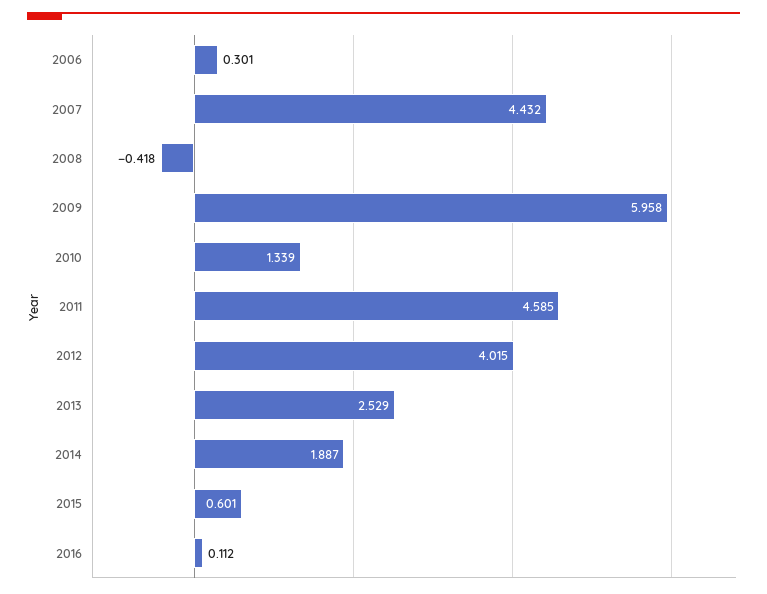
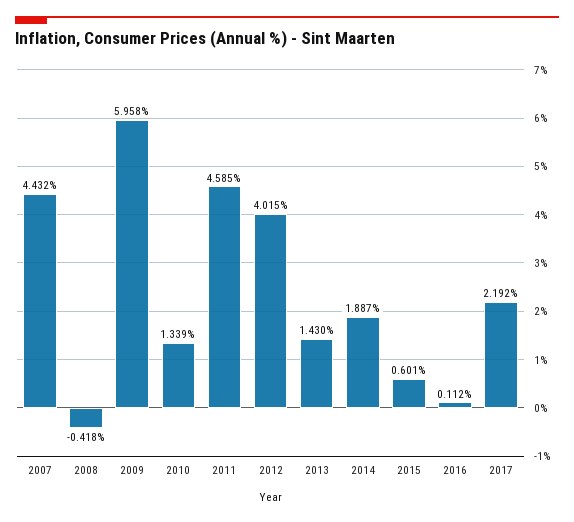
2006: 0.301 -> none
2013: 2.529 -> 1.43
2017: none -> 2.192

